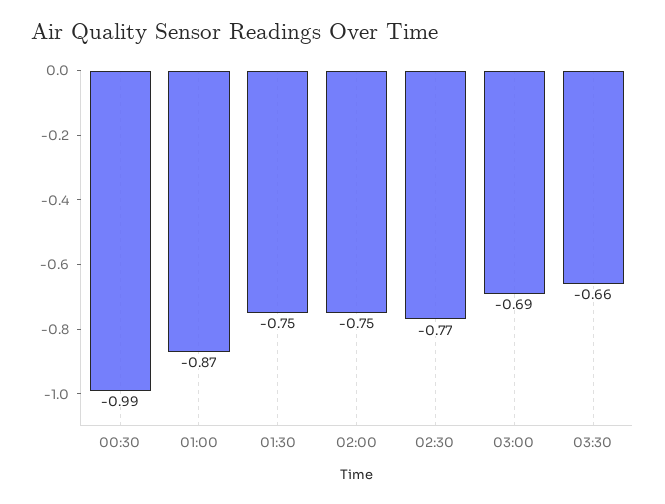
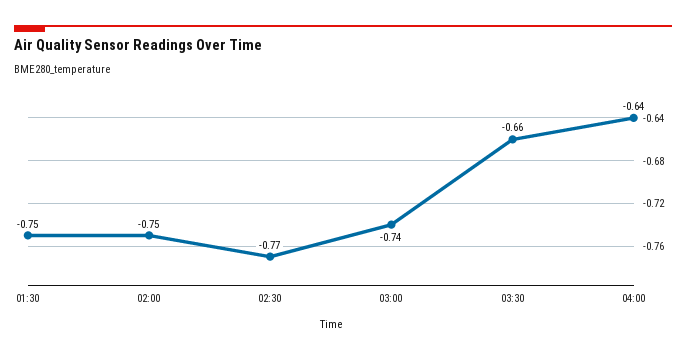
00:30: -0.99 -> none
01:00: -0.87 -> none
03:00: -0.69 -> -0.74
04:00: none -> -0.64

